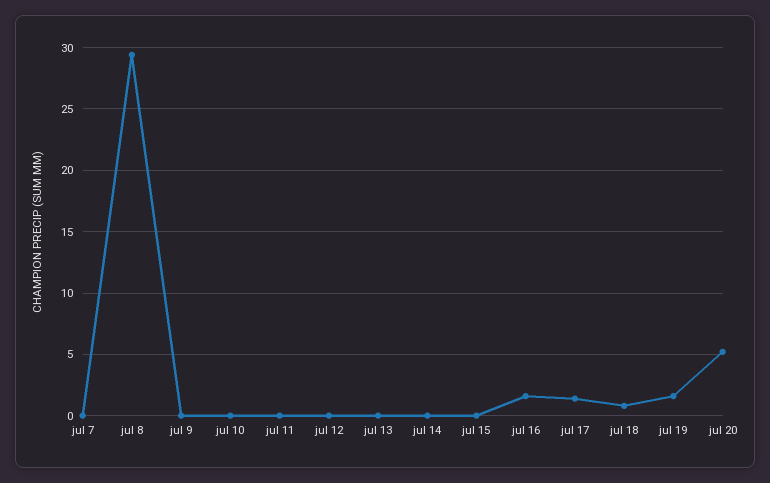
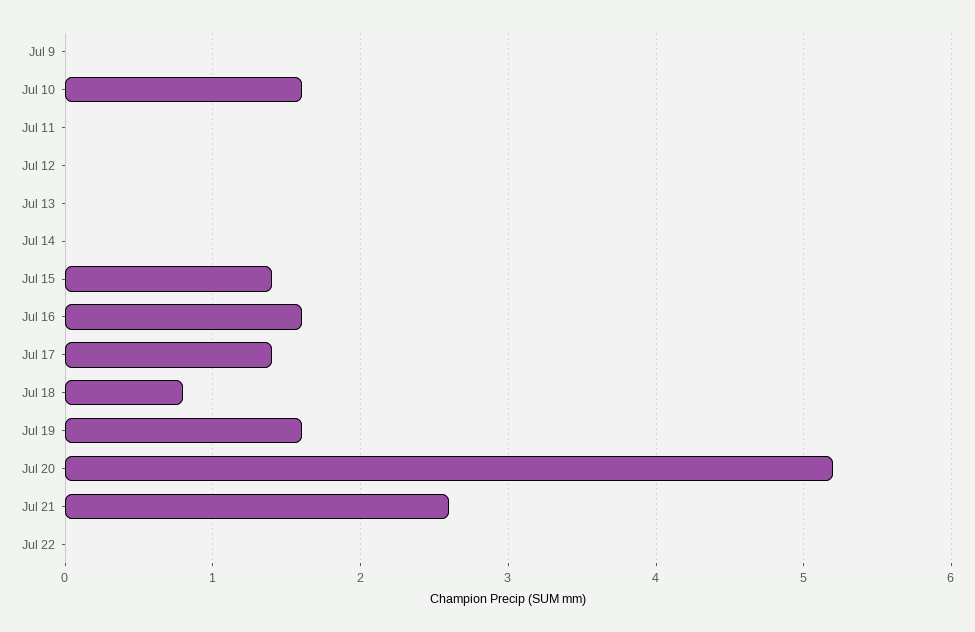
jul 7: 0 -> none
jul 8: 29.5 -> none
jul 10: 0 -> 1.6
jul 15: 0 -> 1.4
Jul 21: none -> 2.6
Jul 22: none -> 0

